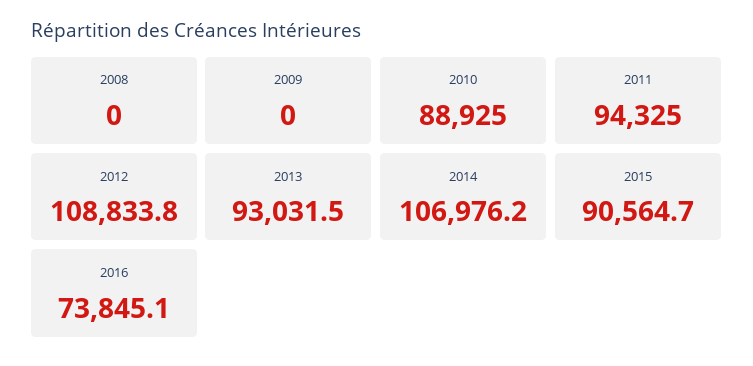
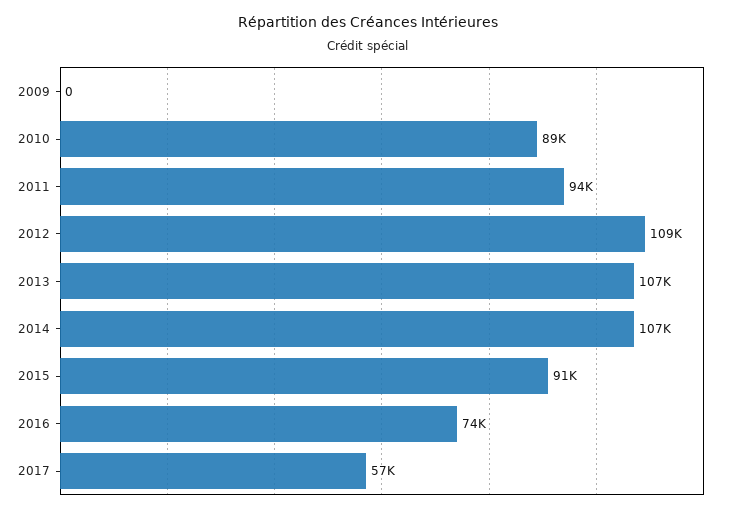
2008: 0 -> none
2013: 93031.5 -> 107000
2017: none -> 57000

